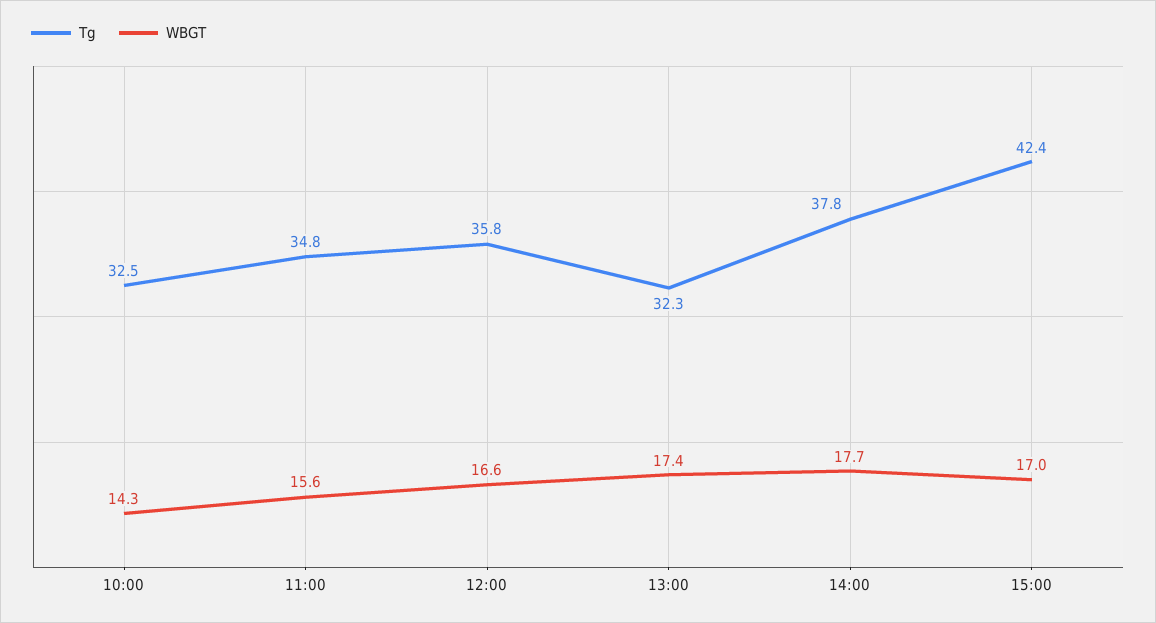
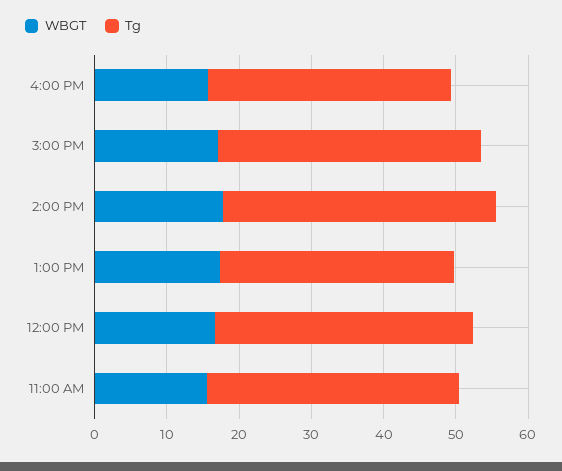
Tg, 10:00: 32.5 -> none
WBGT, 10:00: 14.3 -> none
Tg, 15:00: 42.4 -> 36
WBGT, 4:00 PM: none -> 16
Tg, 4:00 PM: none -> 34

